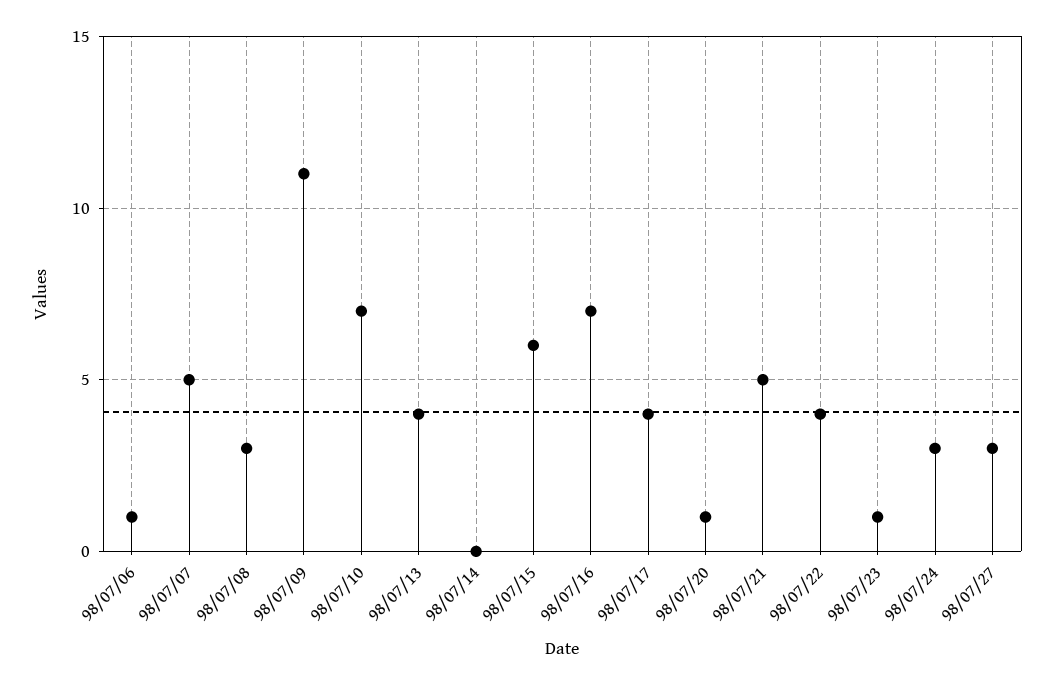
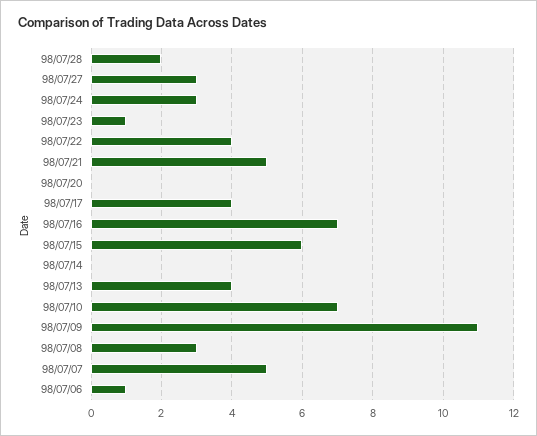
98/07/20: 1 -> 0
98/07/28: none -> 2

